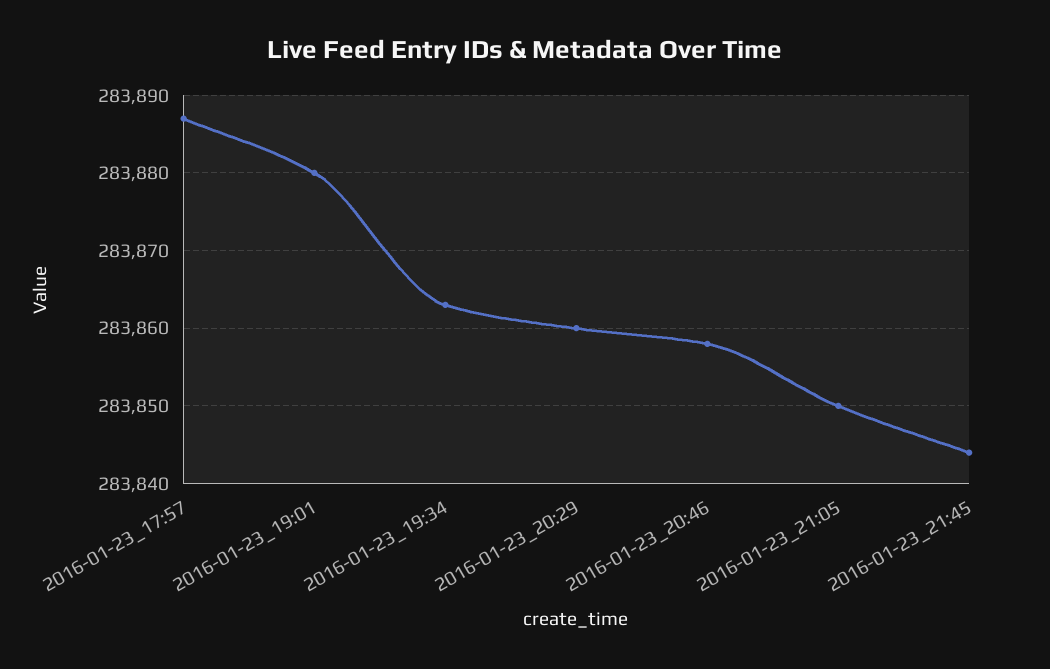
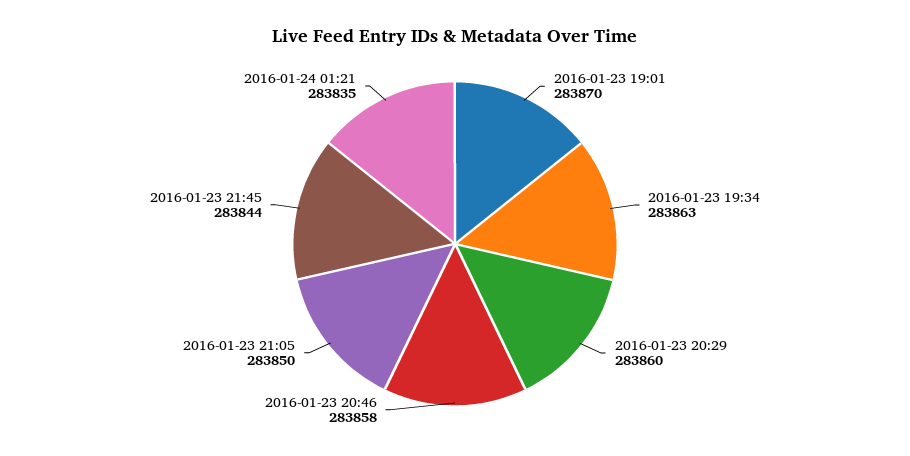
2016-01-23_17:57: 283887 -> none
2016-01-23_19:01: 283880 -> 283870
2016-01-24 01:21: none -> 283835

